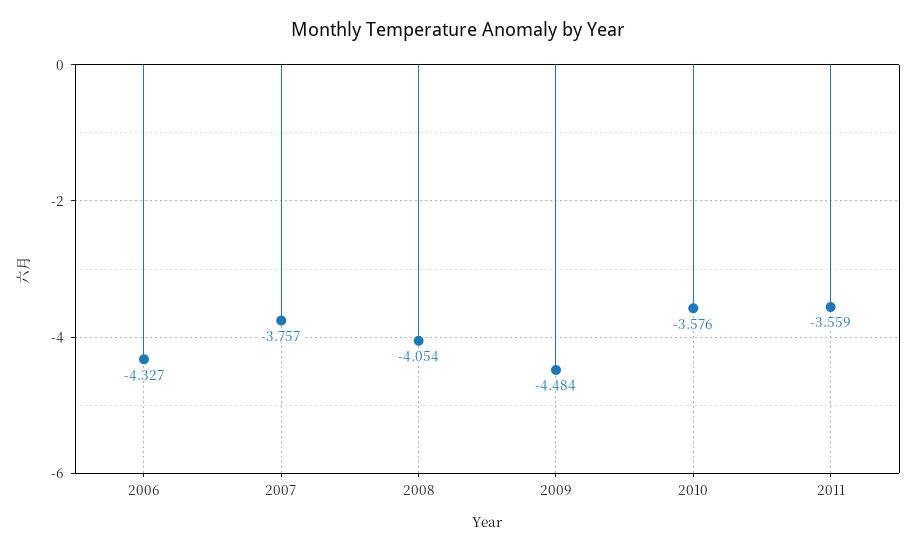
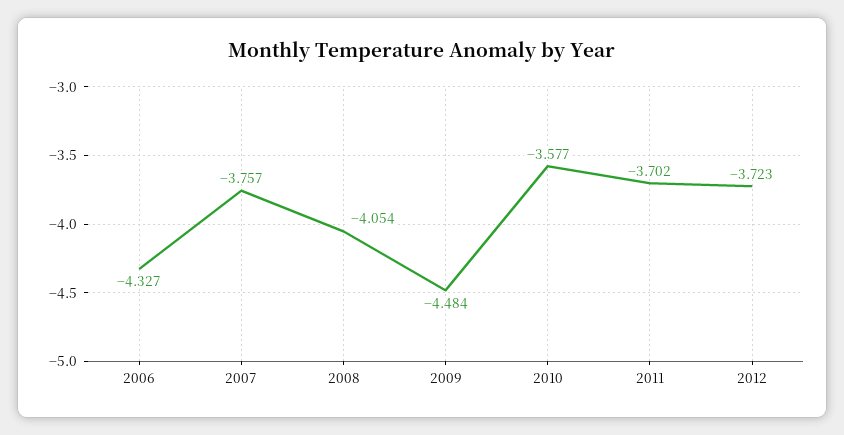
2010: -3.576 -> -3.577
2011: -3.559 -> -3.702
2012: none -> -3.723

